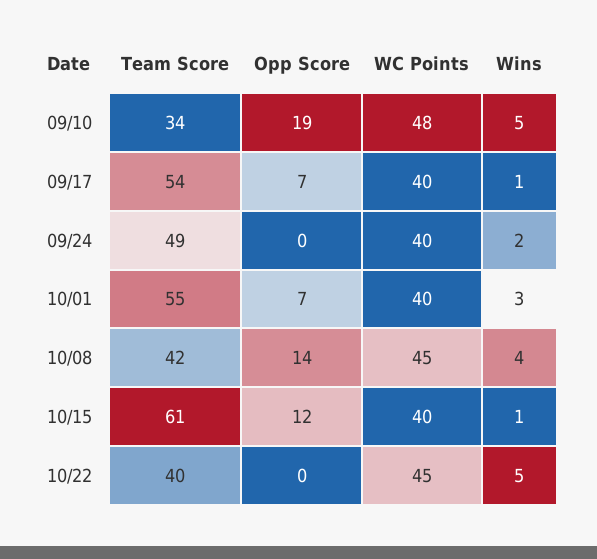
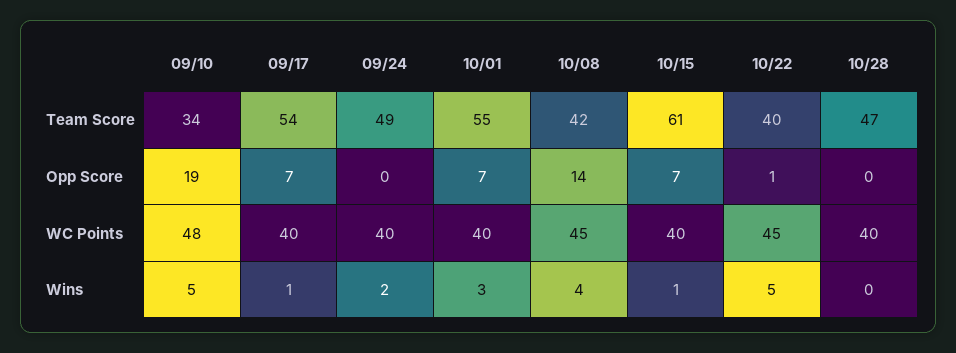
Opp Score, 10/15: 12 -> 7
Opp Score, 10/22: 0 -> 1
Team Score, 10/28: none -> 47
Opp Score, 10/28: none -> 0
WC Points, 10/28: none -> 40
Wins, 10/28: none -> 0

